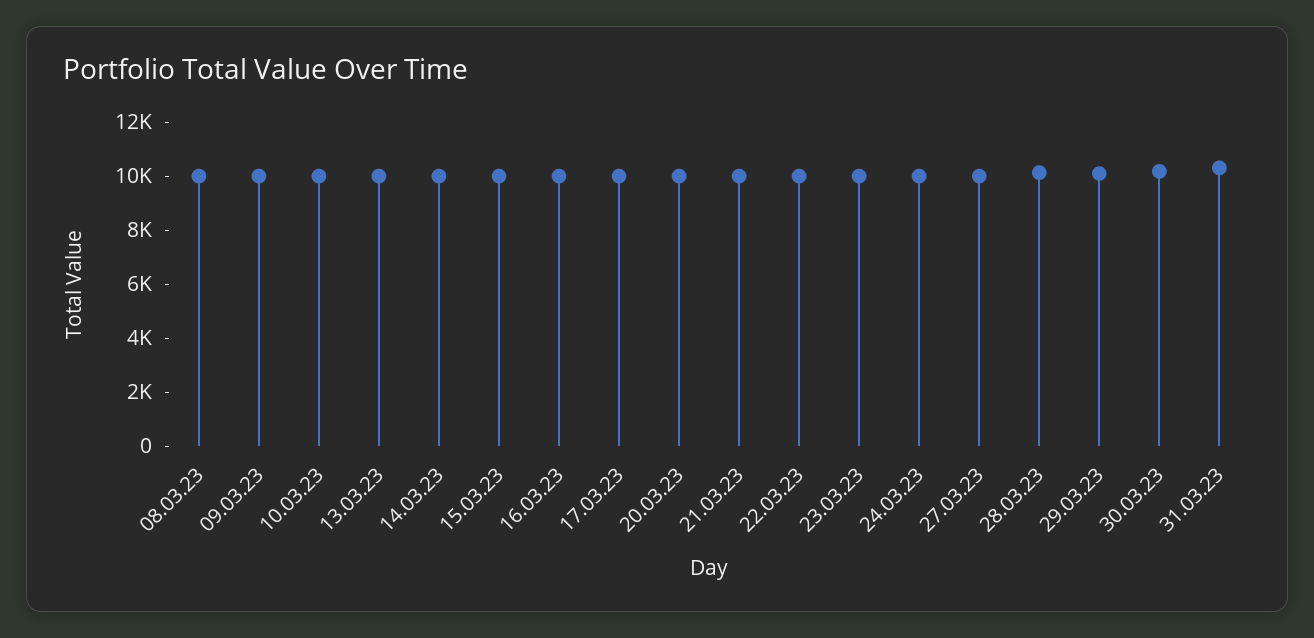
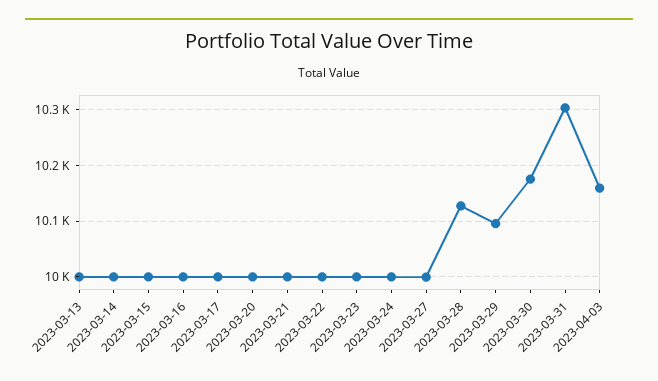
08.03.23: 10000 -> none
09.03.23: 10000 -> none
10.03.23: 10000 -> none
2023-04-03: none -> 10160

